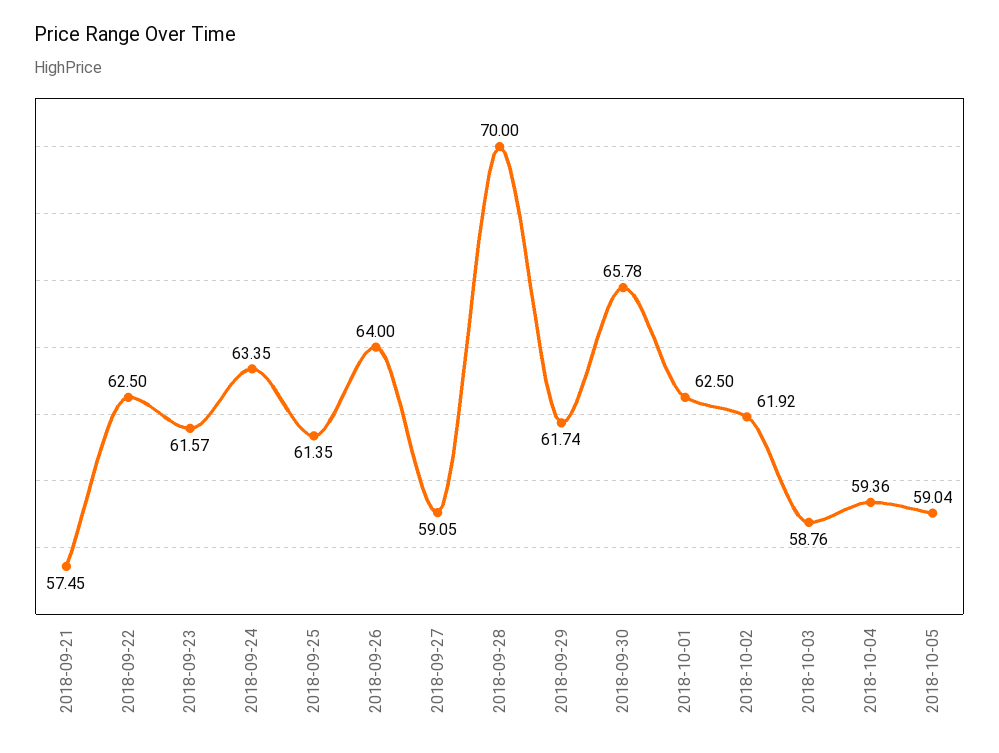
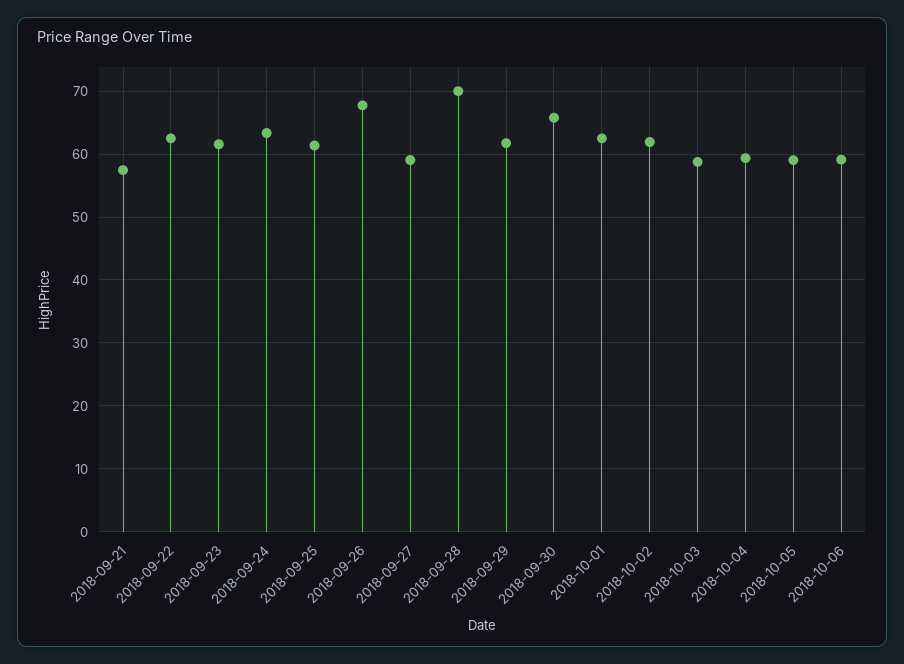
2018-09-26: 64 -> 68
2018-10-06: none -> 59

